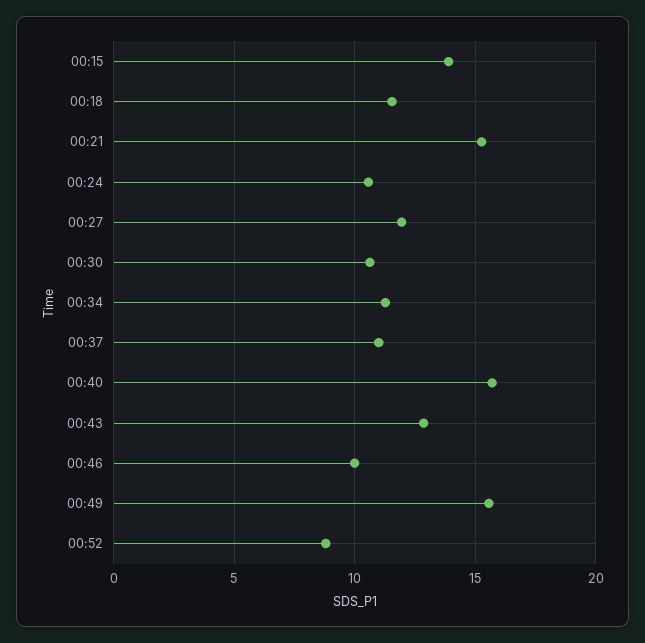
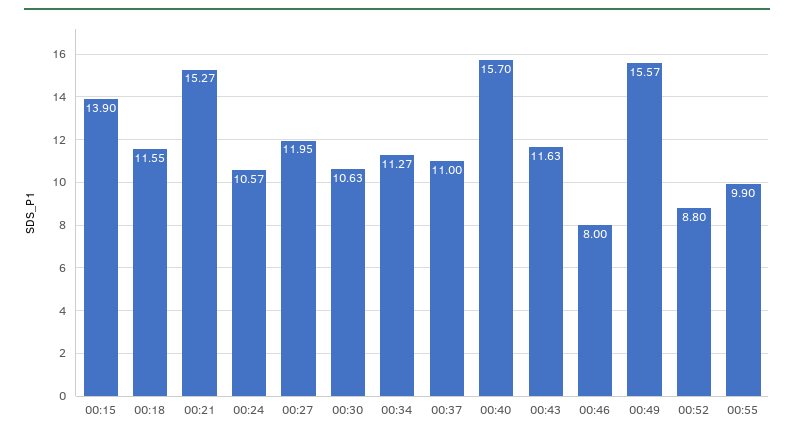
00:43: 13 -> 11.63
00:46: 10 -> 8
00:55: none -> 9.9

